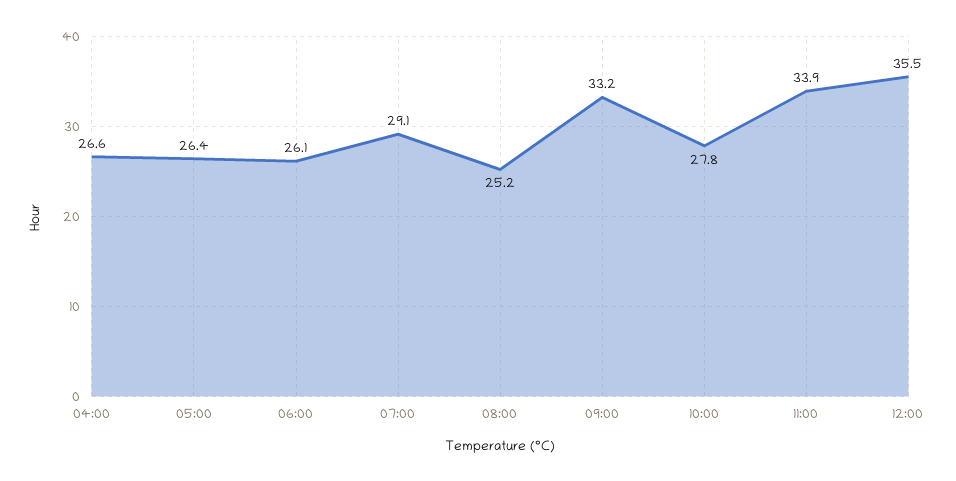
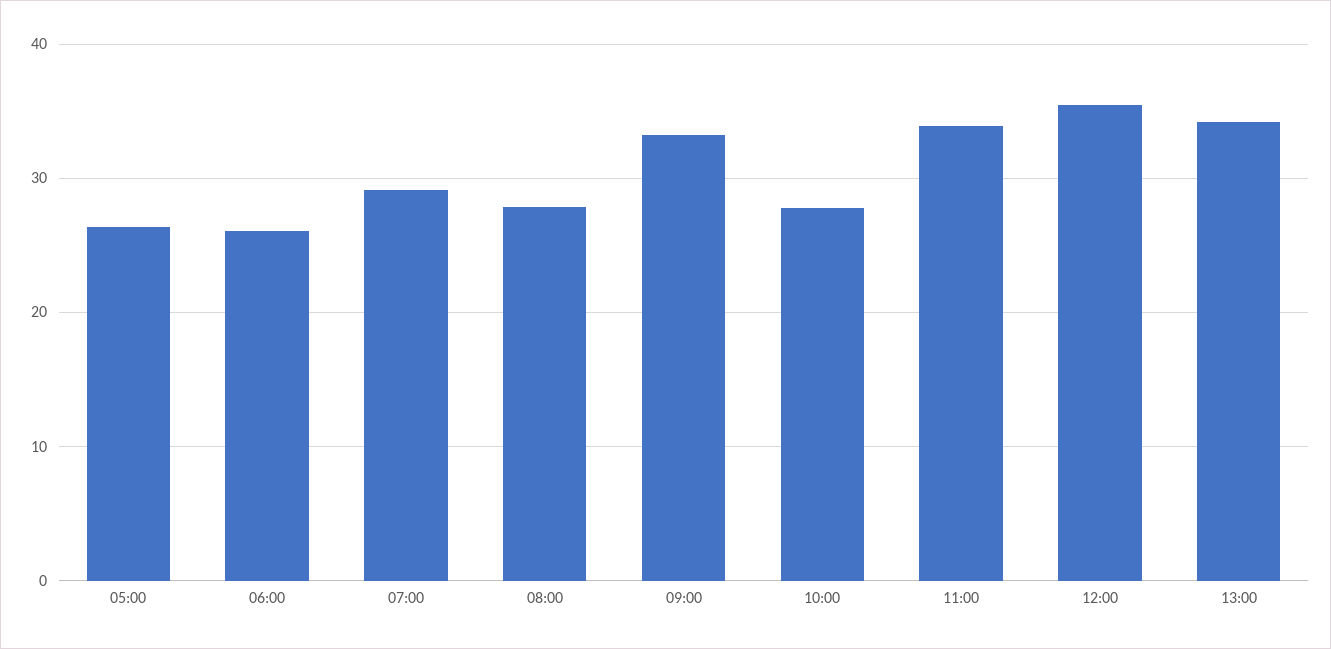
04:00: 26.6 -> none
08:00: 25.2 -> 28
13:00: none -> 34

